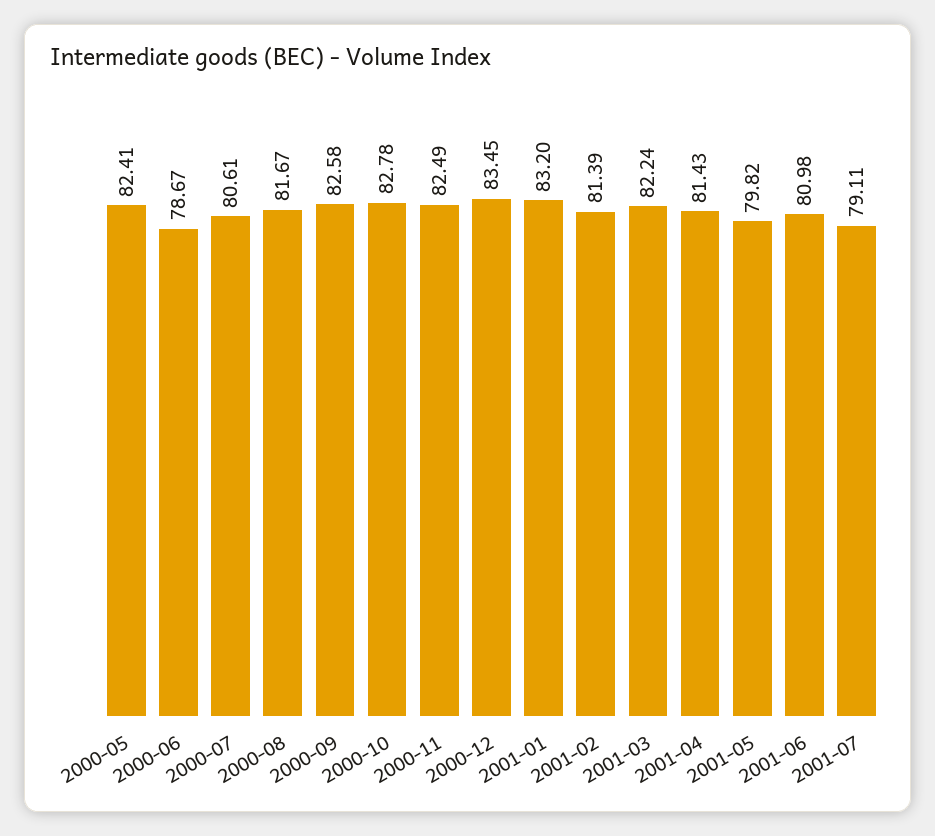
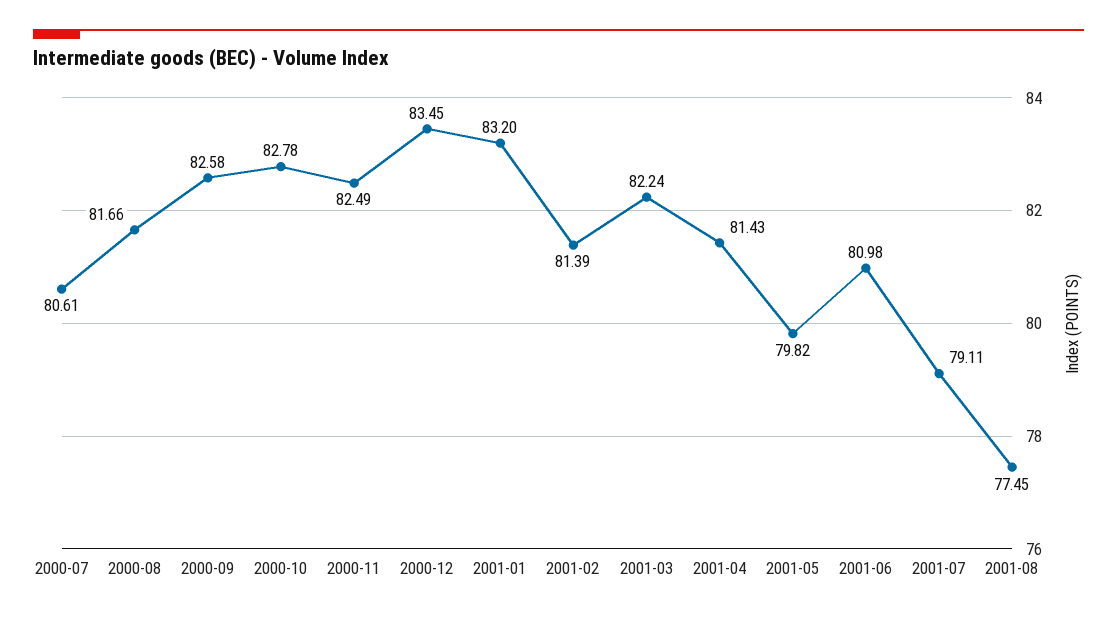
2000-05: 82.41 -> none
2000-06: 78.67 -> none
2000-08: 81.67 -> 81.66
2001-08: none -> 77.45

